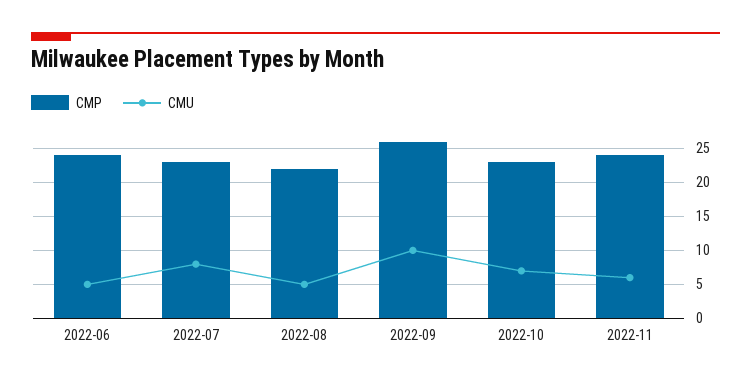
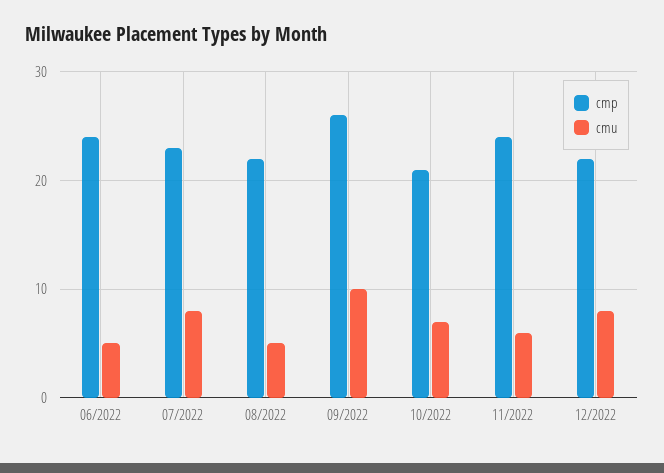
CMP, 2022-10: 23 -> 21
CMP, 12/2022: none -> 22
CMU, 12/2022: none -> 8

